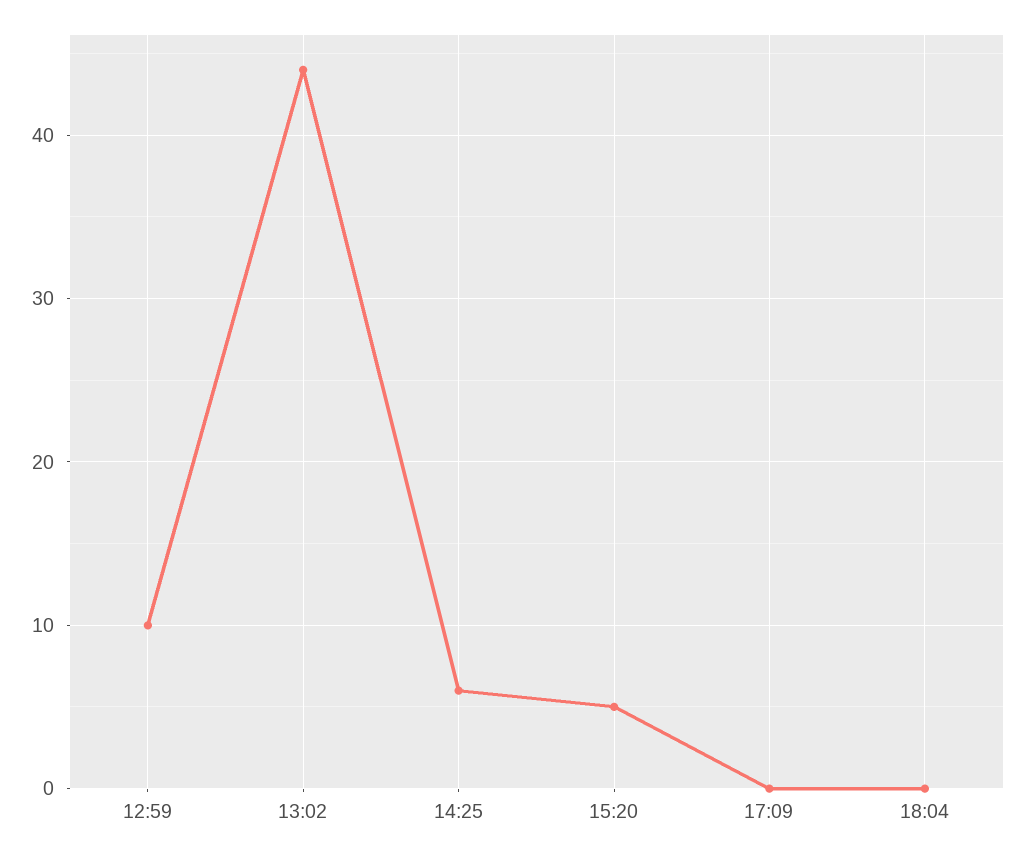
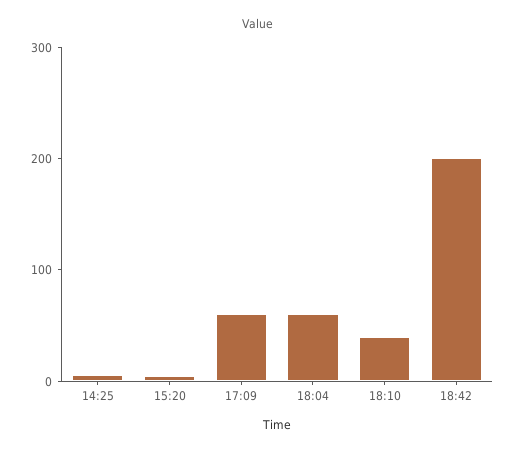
12:59: 10 -> none
13:02: 44 -> none
17:09: 0 -> 60
18:04: 0 -> 60
18:10: none -> 40
18:42: none -> 200

